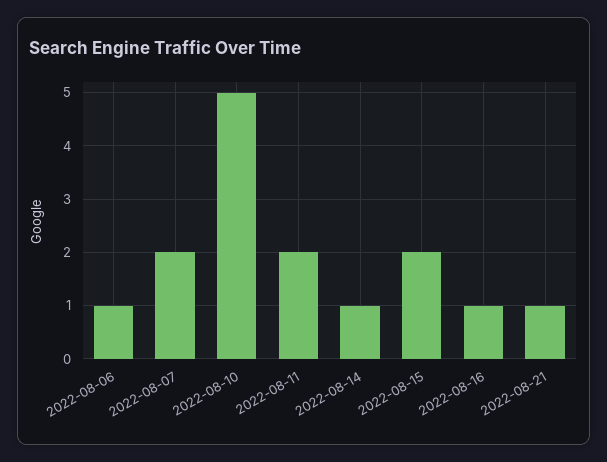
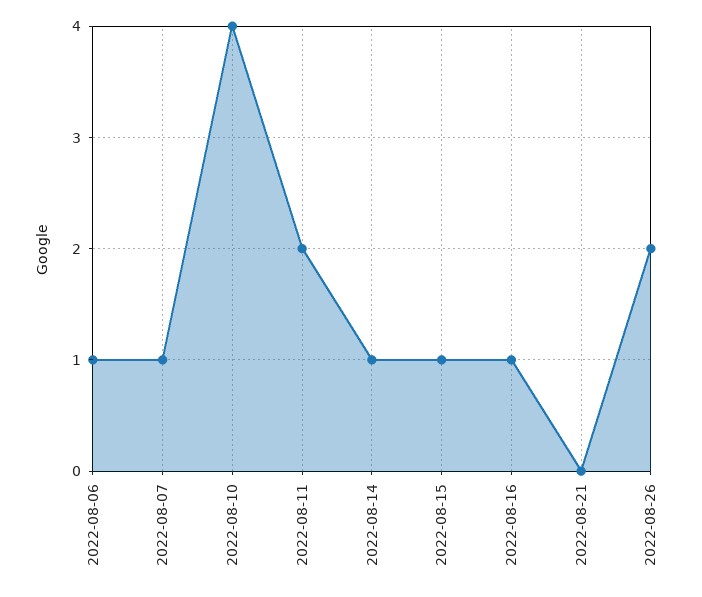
2022-08-07: 2 -> 1
2022-08-10: 5 -> 4
2022-08-15: 2 -> 1
2022-08-21: 1 -> 0
2022-08-26: none -> 2

